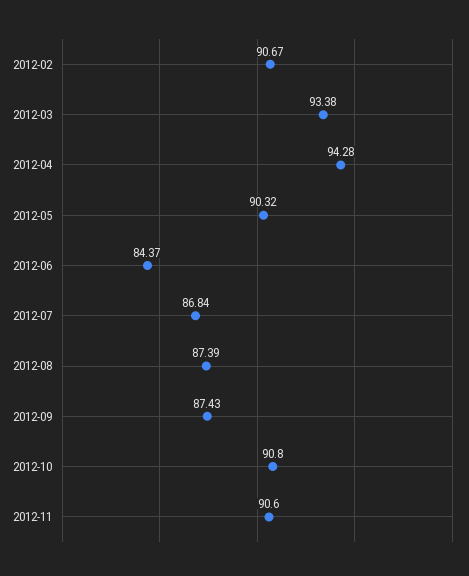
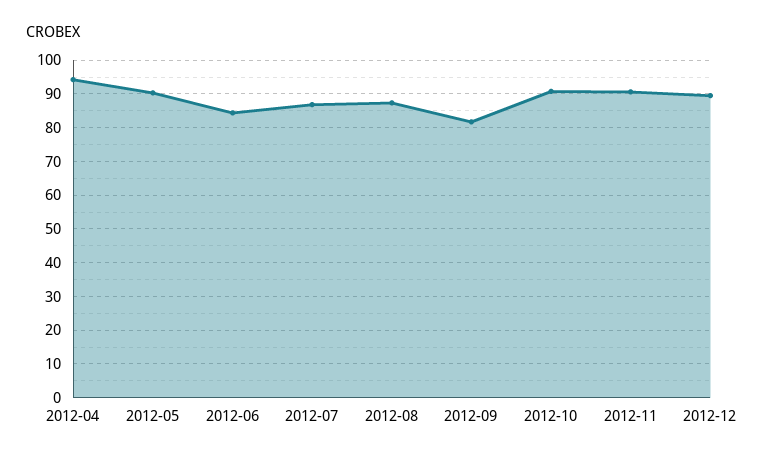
2012-02: 90.67 -> none
2012-03: 93.38 -> none
2012-09: 87.43 -> 82
2012-12: none -> 90

